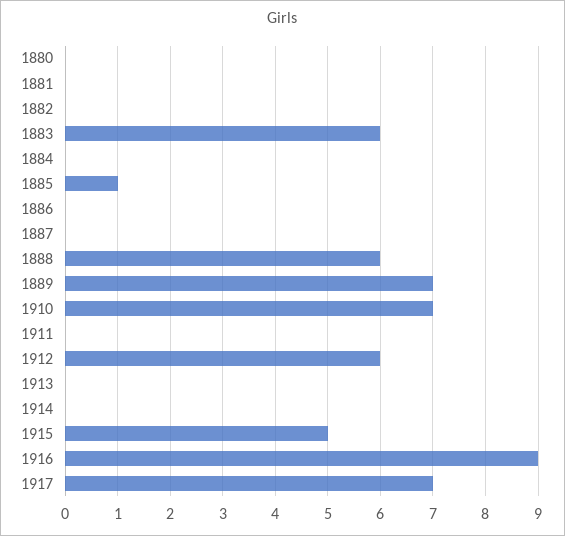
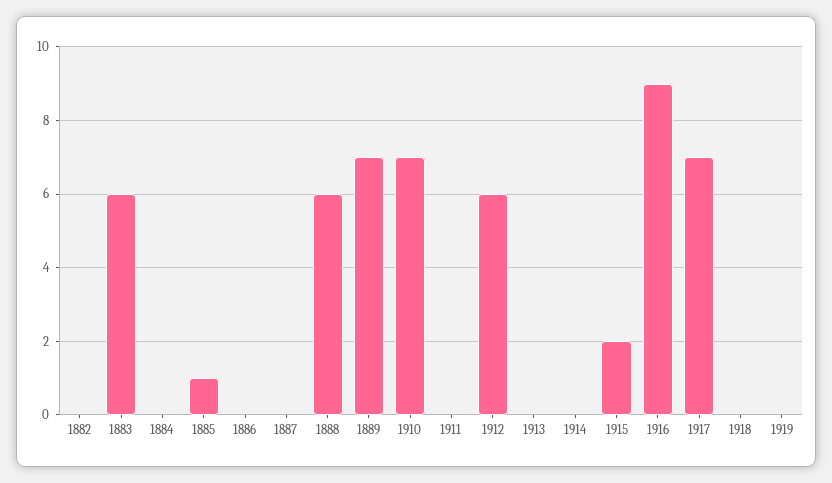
1880: 0 -> none
1881: 0 -> none
1915: 5 -> 2
1918: none -> 0
1919: none -> 0

